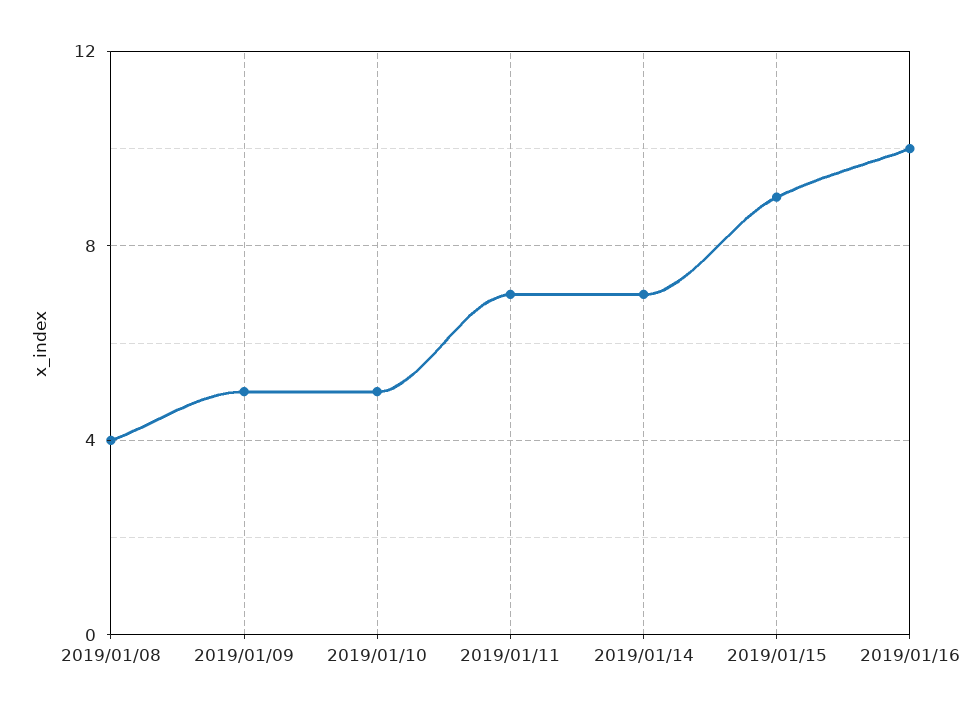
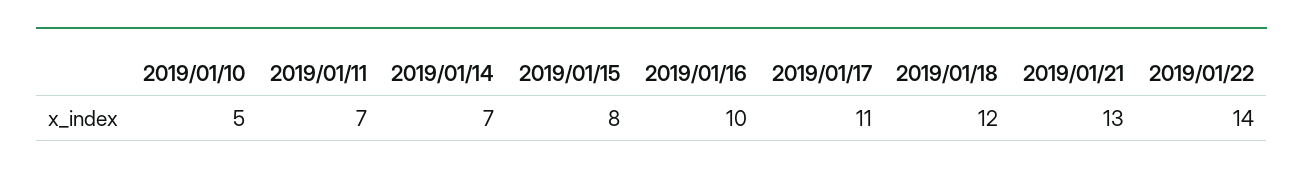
2019/01/08: 4 -> none
2019/01/09: 5 -> none
2019/01/15: 9 -> 8
2019/01/17: none -> 11
2019/01/18: none -> 12
2019/01/21: none -> 13
2019/01/22: none -> 14

